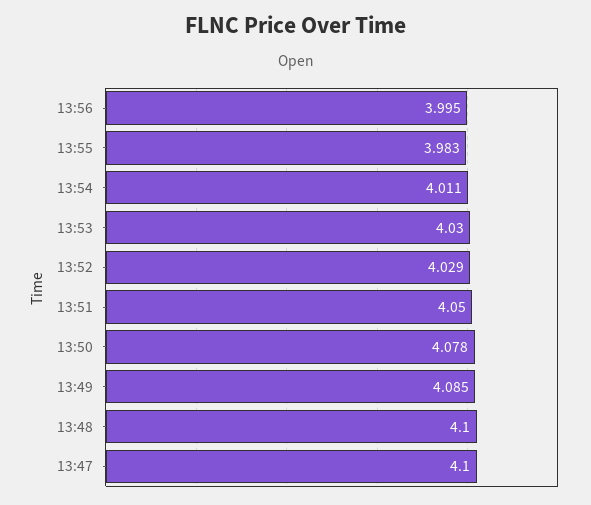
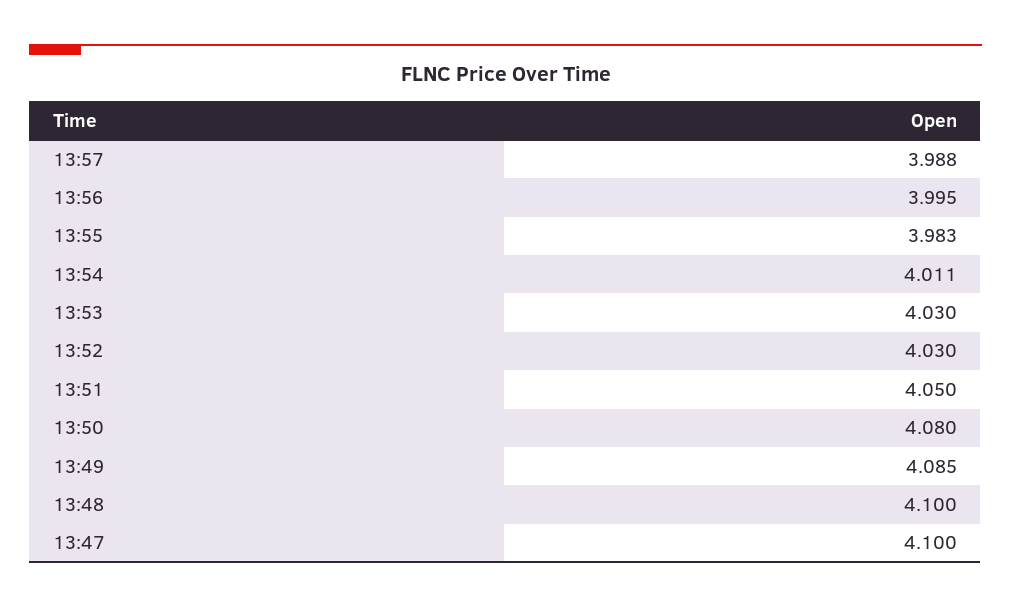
13:52: 4.029 -> 4.03
13:50: 4.078 -> 4.08
13:57: none -> 3.988

